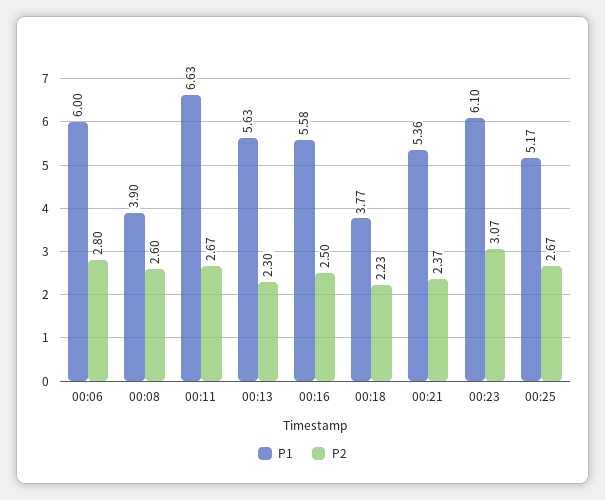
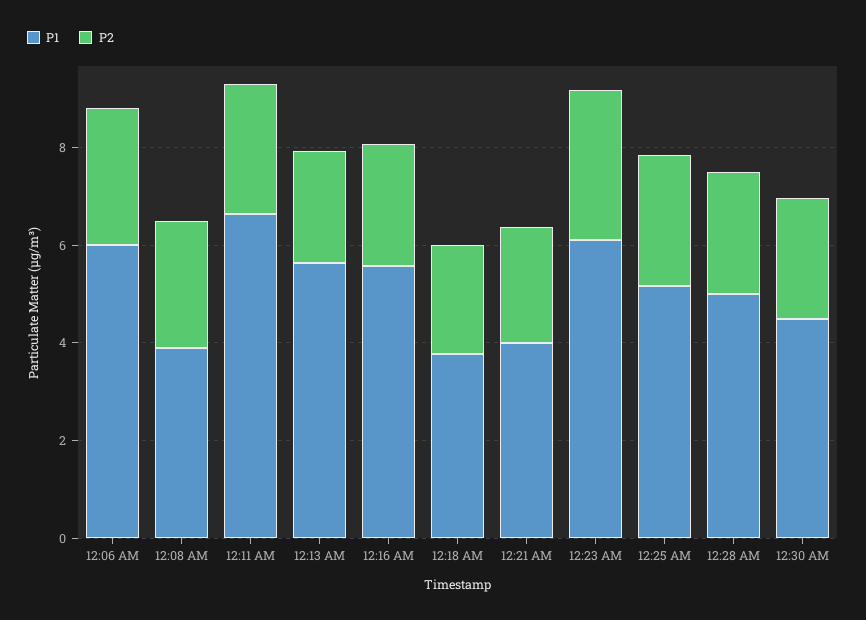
P1, 00:21: 5.36 -> 4
P1, 12:28 AM: none -> 5
P2, 12:28 AM: none -> 2.5
P1, 12:30 AM: none -> 4.5
P2, 12:30 AM: none -> 2.5

